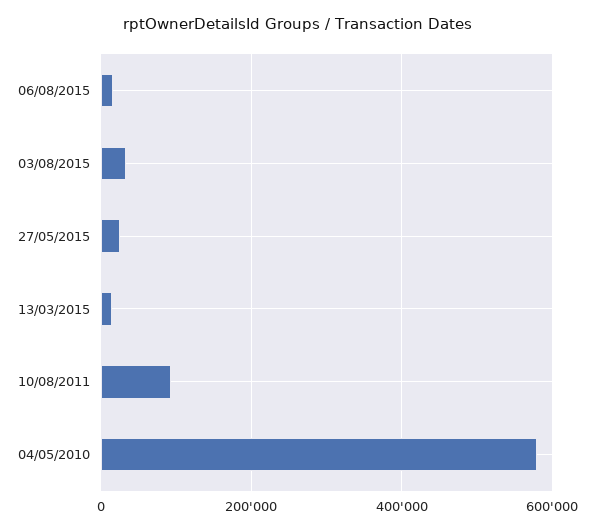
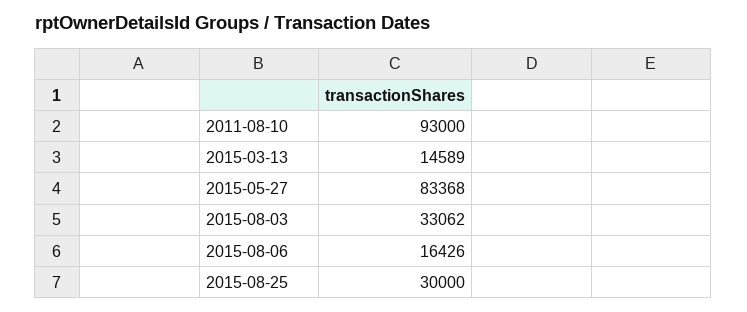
27/05/2015: 20000 -> 83368
04/05/2010: 580000 -> none
2015-08-25: none -> 30000

